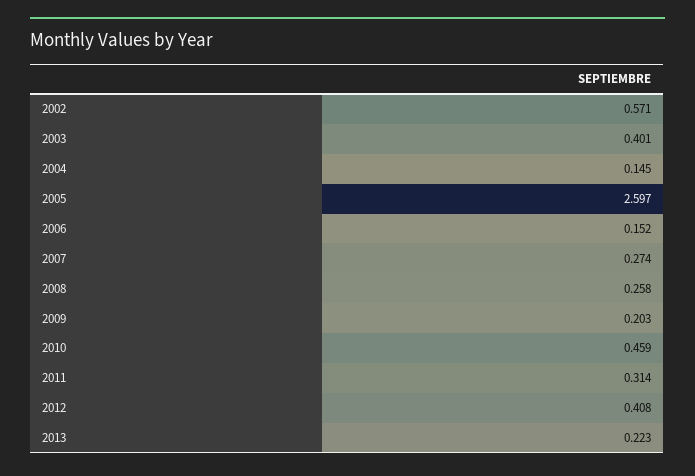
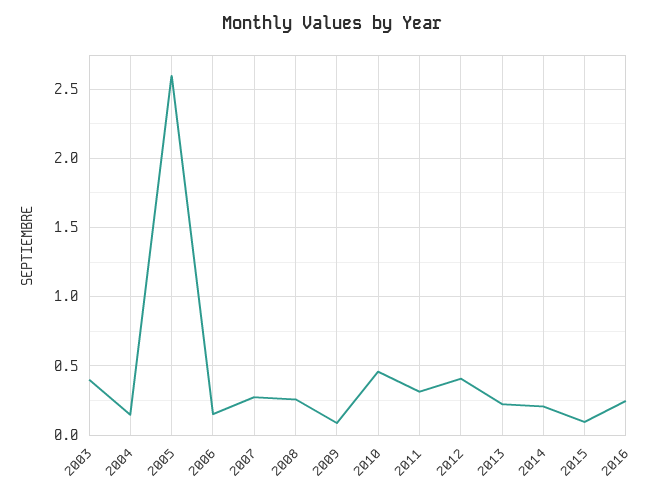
2002: 0.571 -> none
2009: 0.203 -> 0.1
2014: none -> 0.2
2015: none -> 0.1
2016: none -> 0.25

